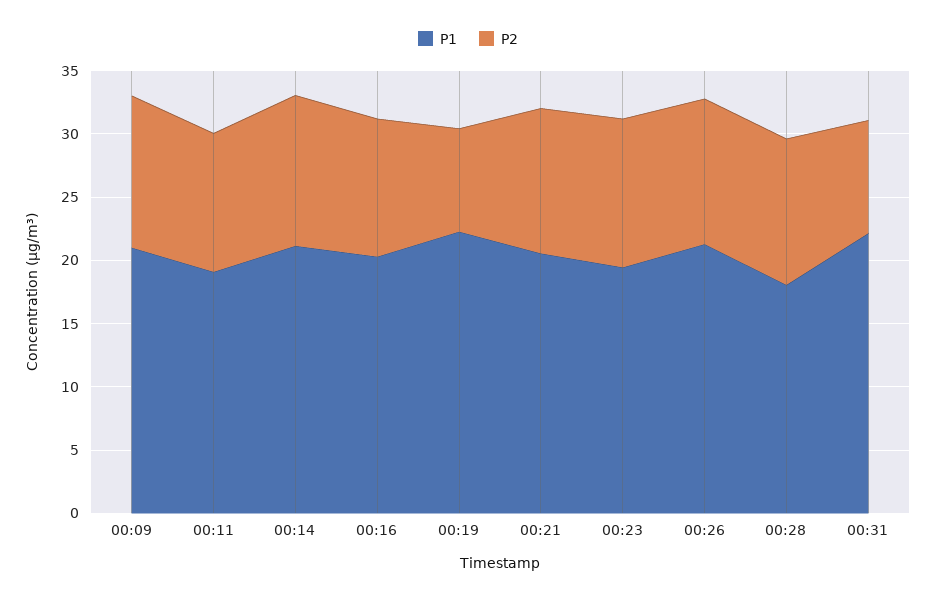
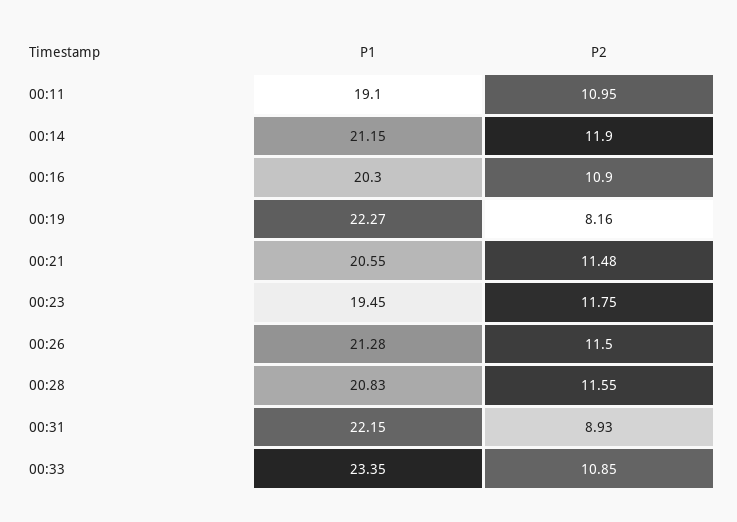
P1, 00:09: 21 -> none
P2, 00:09: 12 -> none
P1, 00:28: 18 -> 20.83
P1, 00:33: none -> 23.35
P2, 00:33: none -> 10.85

